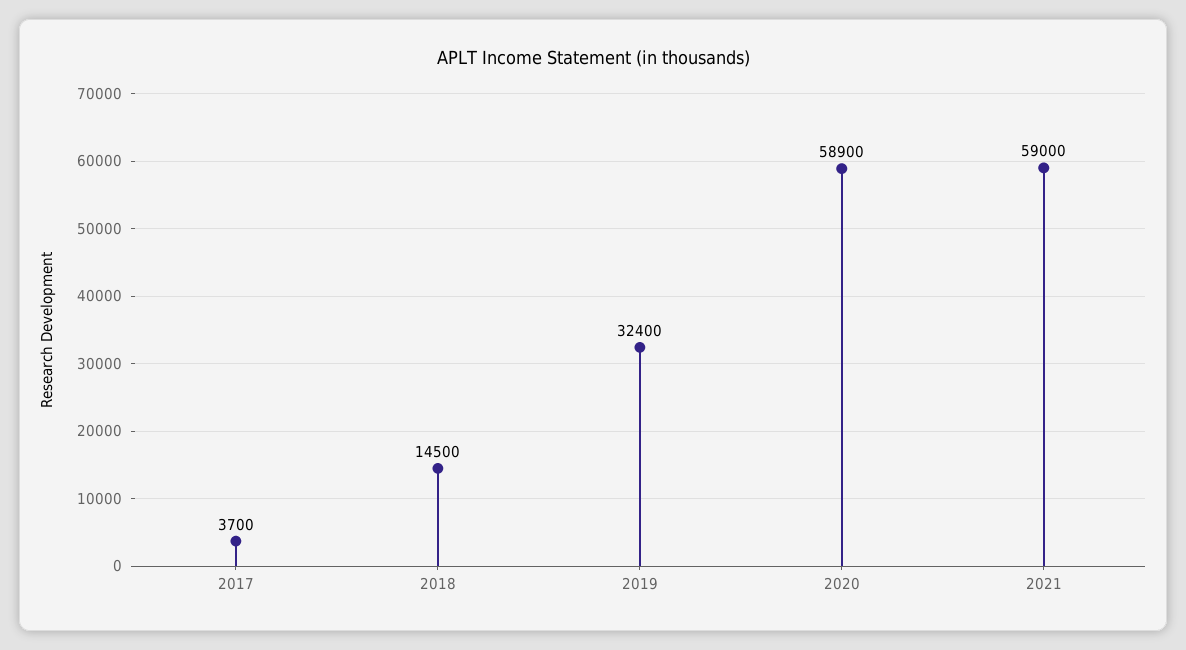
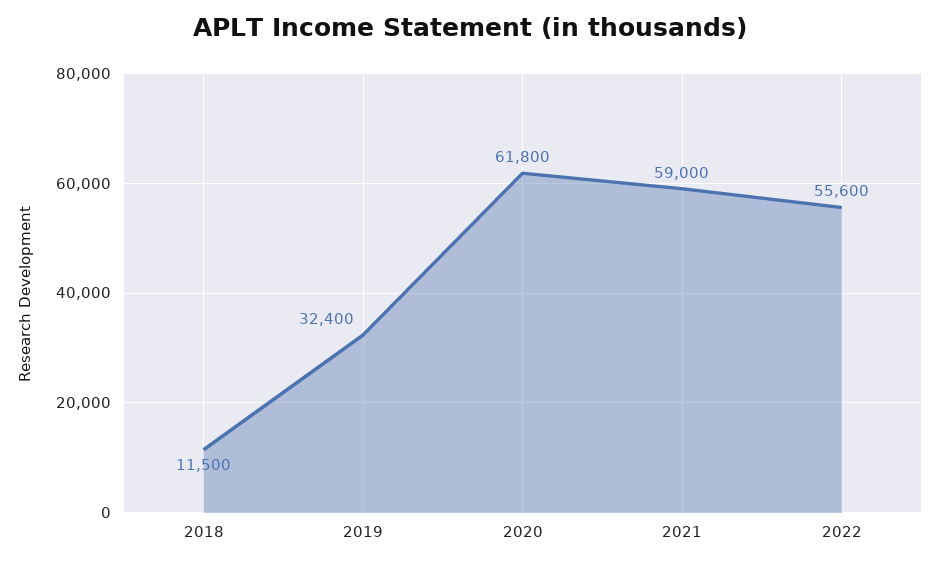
2017: 3700 -> none
2018: 14500 -> 11500
2020: 58900 -> 61800
2022: none -> 55600

